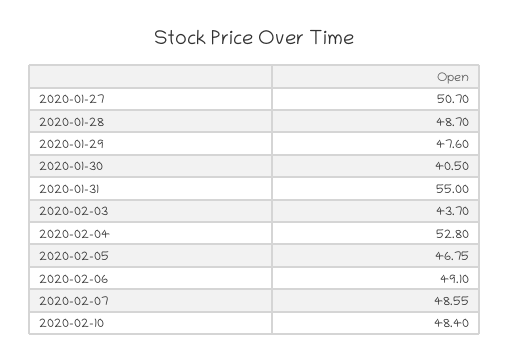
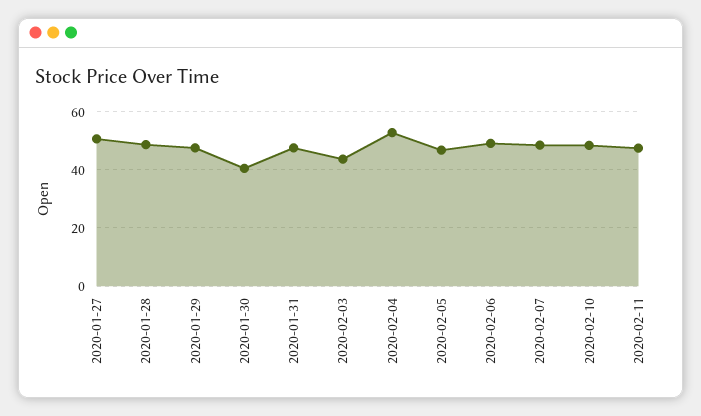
2020-01-31: 55 -> 47.5
2020-02-11: none -> 47.5

